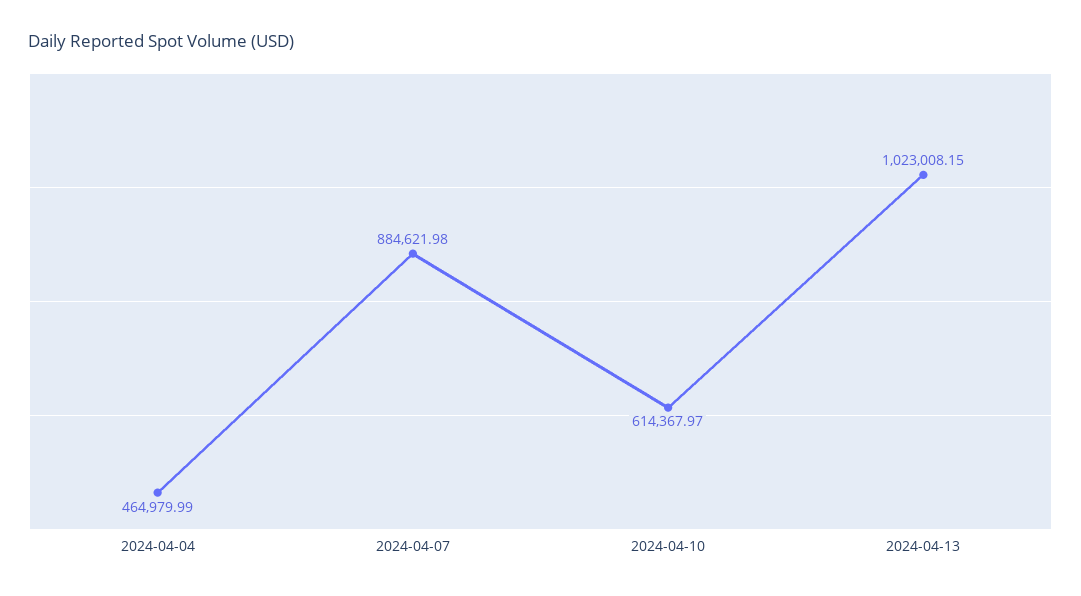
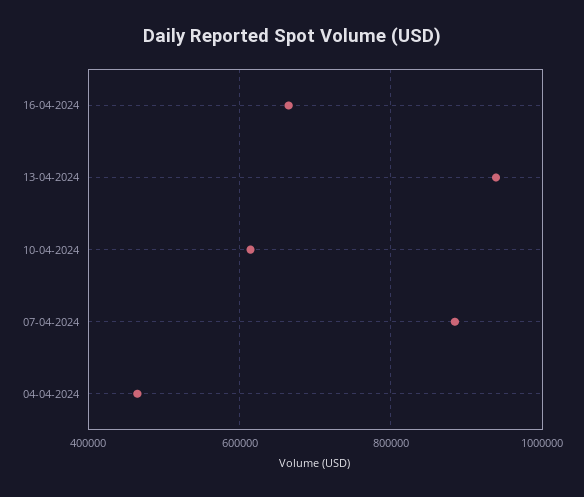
2024-04-13: 1023008.15 -> 940000
16-04-2024: none -> 660000

